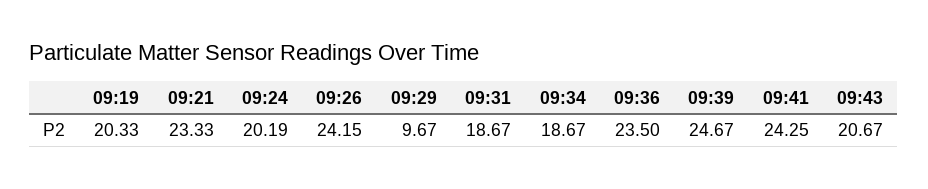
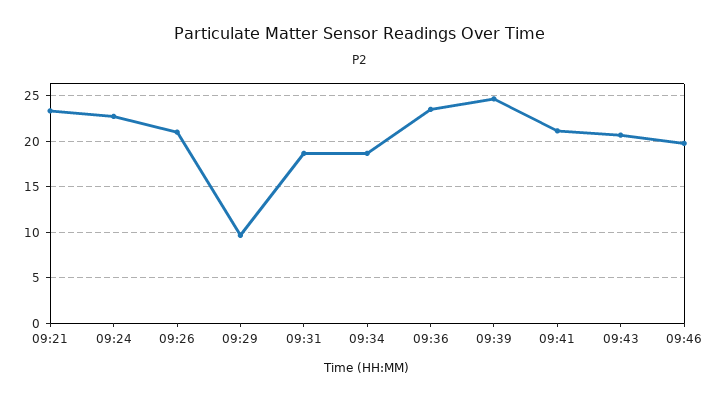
09:19: 20.33 -> none
09:24: 20.19 -> 23
09:26: 24.15 -> 21
09:41: 24.25 -> 21
09:46: none -> 20

